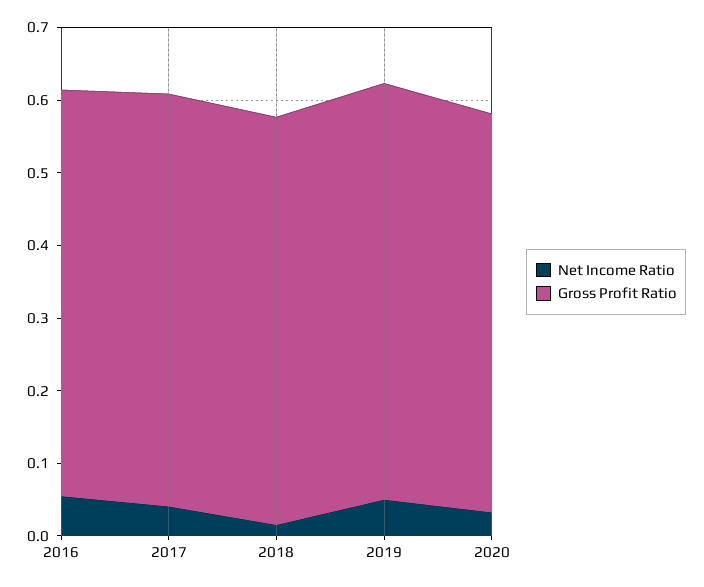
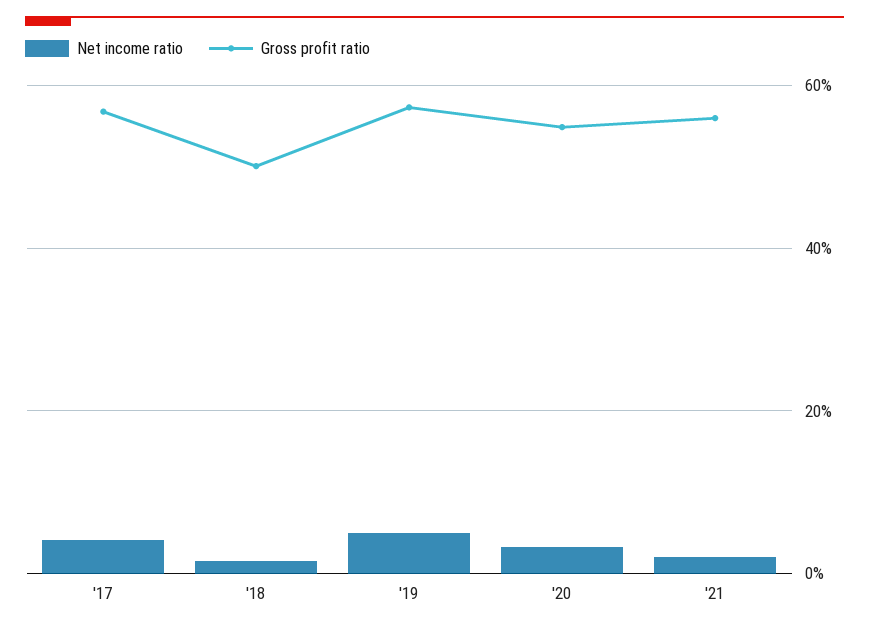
Net Income Ratio, 2016: 0.06 -> none
Gross Profit Ratio, 2016: 0.56 -> none
Gross Profit Ratio, 2018: 0.56 -> 0.5
Net Income Ratio, '21: none -> 0.02
Gross Profit Ratio, '21: none -> 0.56

